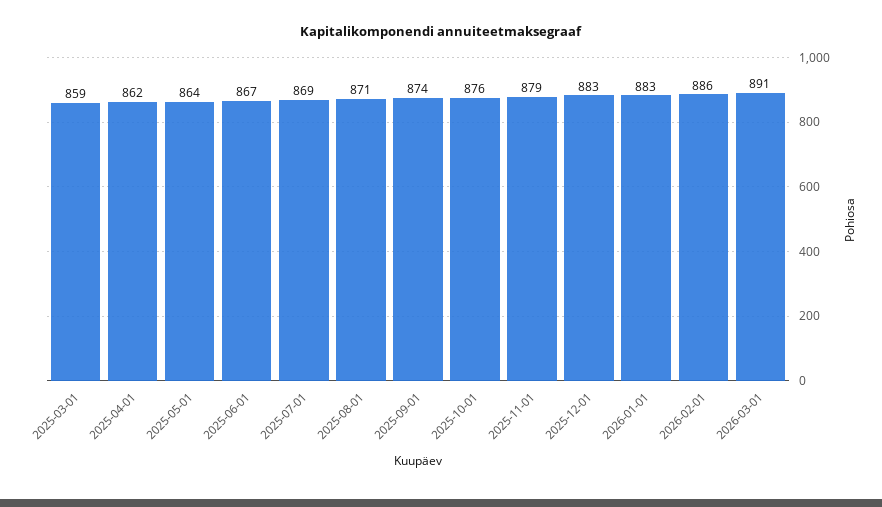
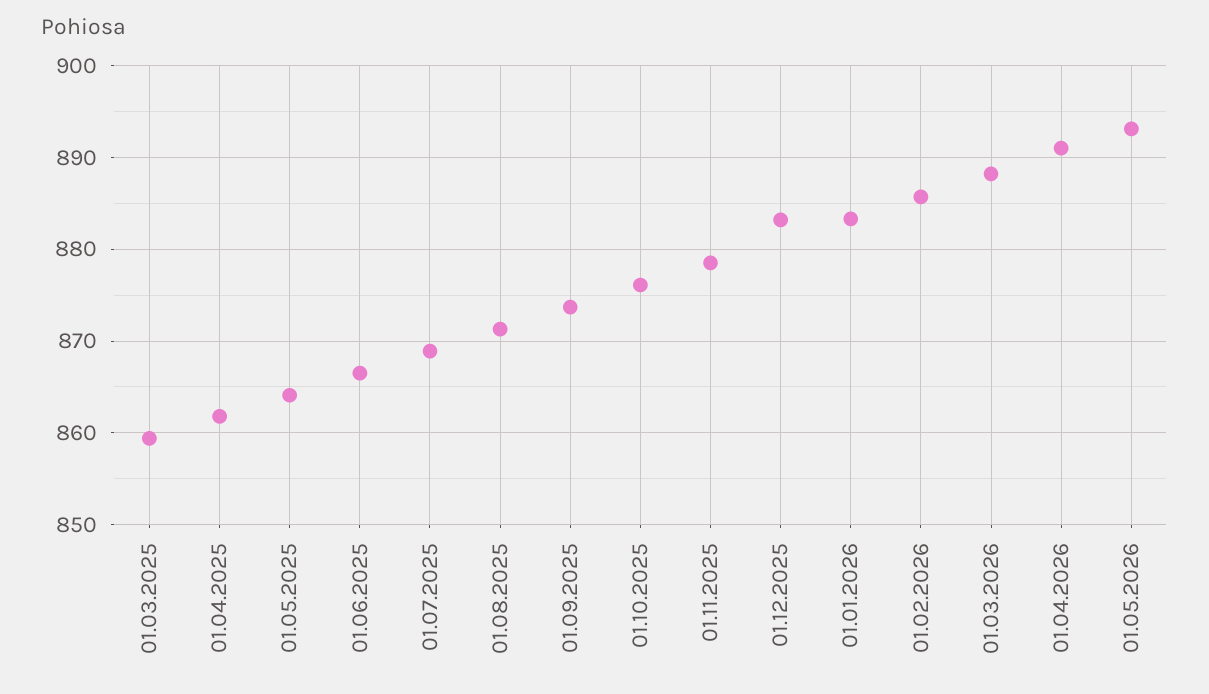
2026-03-01: 891 -> 888
01.04.2026: none -> 891
01.05.2026: none -> 893

